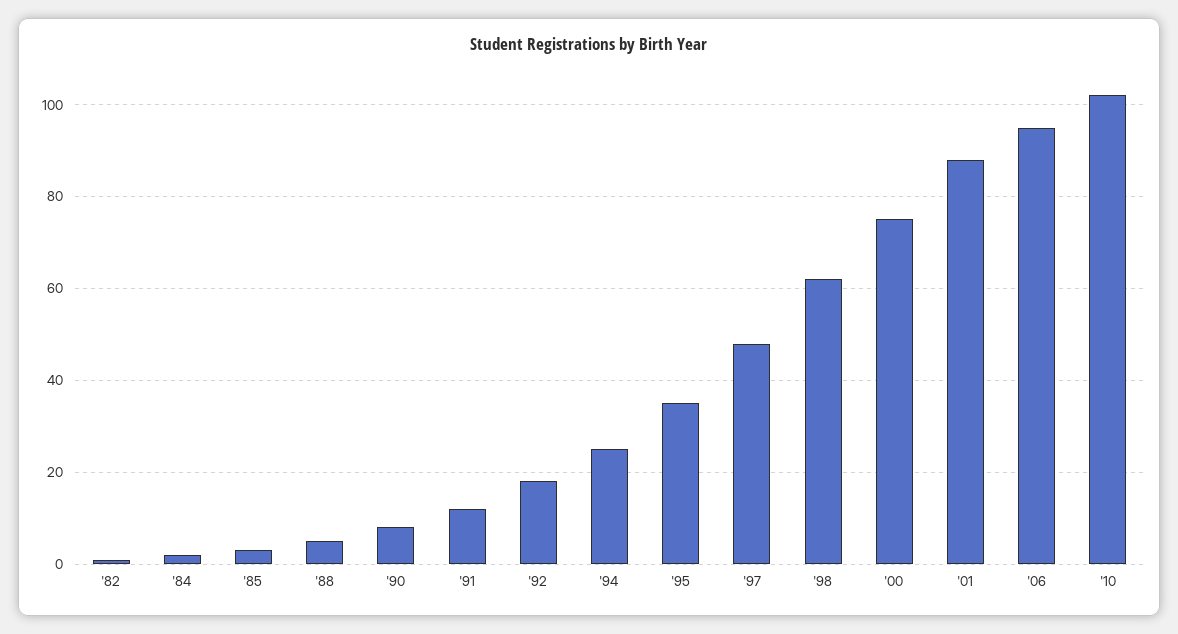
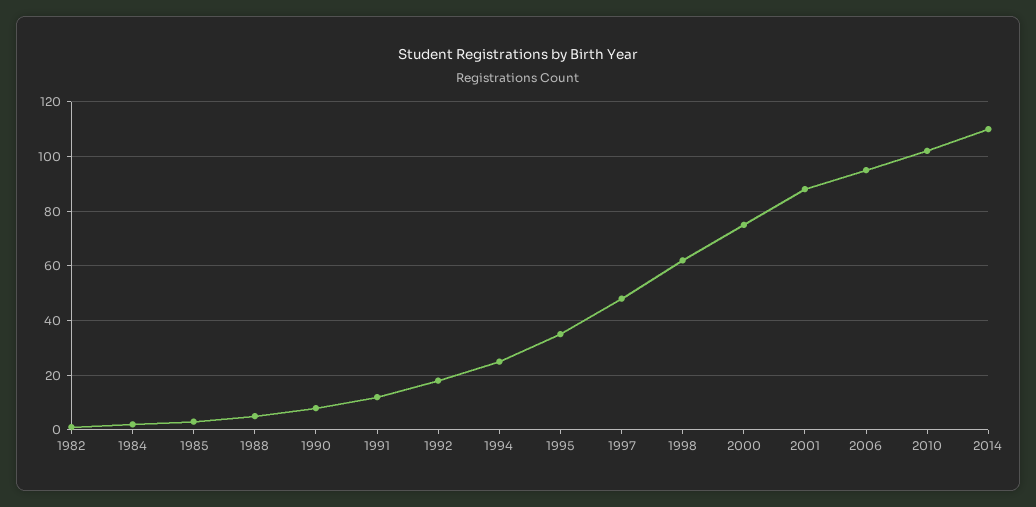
2014: none -> 110

